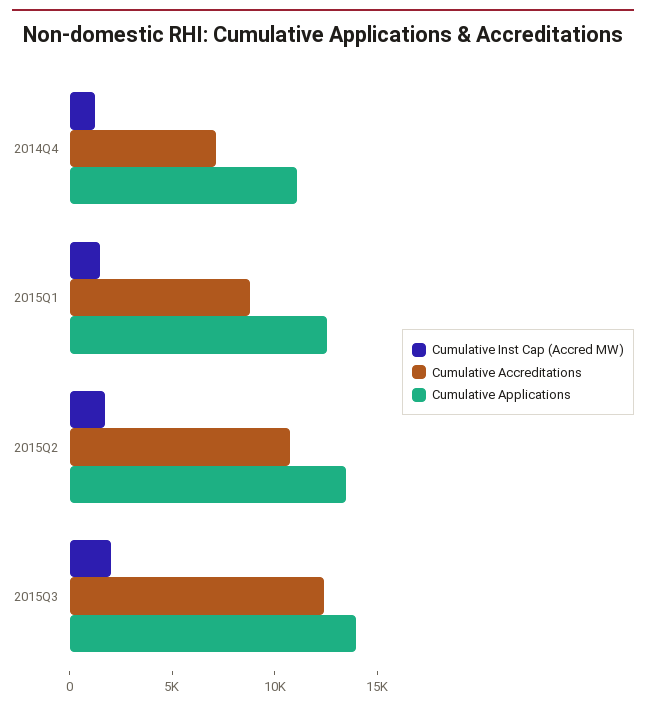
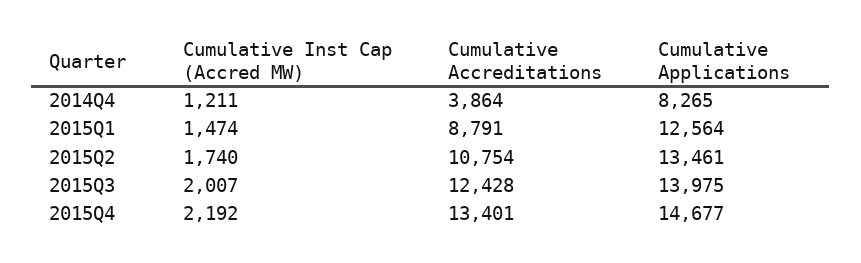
Cumulative Accreditations, 2014Q4: 7000 -> 3864
Cumulative Applications, 2014Q4: 11000 -> 8265
Cumulative Inst Cap (Accred MW), 2015Q4: none -> 2192
Cumulative Accreditations, 2015Q4: none -> 13401
Cumulative Applications, 2015Q4: none -> 14677

